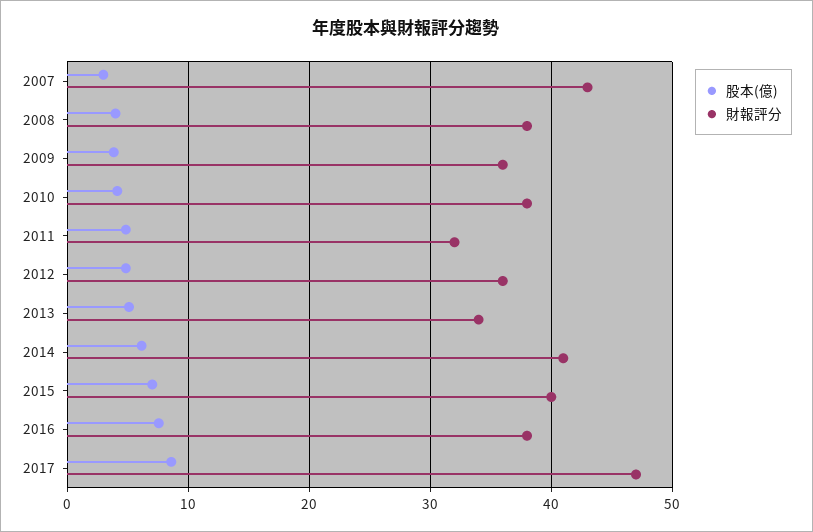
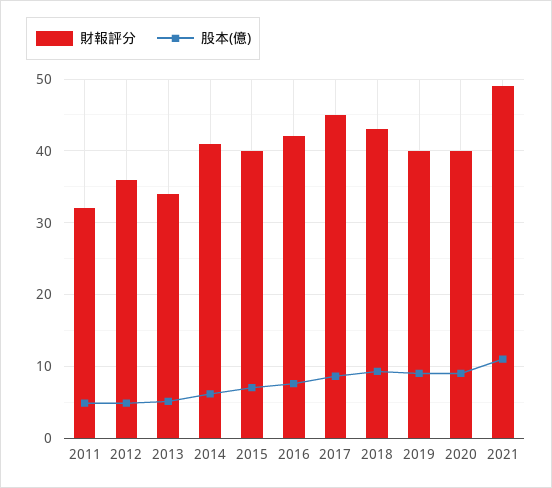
股本(億), 2007: 3 -> none
財報評分, 2007: 43 -> none
股本(億), 2008: 4 -> none
財報評分, 2008: 38 -> none
股本(億), 2009: 4 -> none
財報評分, 2009: 36 -> none
股本(億), 2010: 4 -> none
財報評分, 2010: 38 -> none
財報評分, 2016: 38 -> 42
財報評分, 2017: 47 -> 45
財報評分, 2018: none -> 43
股本(億), 2018: none -> 9
財報評分, 2019: none -> 40
股本(億), 2019: none -> 9
財報評分, 2020: none -> 40
股本(億), 2020: none -> 9
財報評分, 2021: none -> 49
股本(億), 2021: none -> 11

